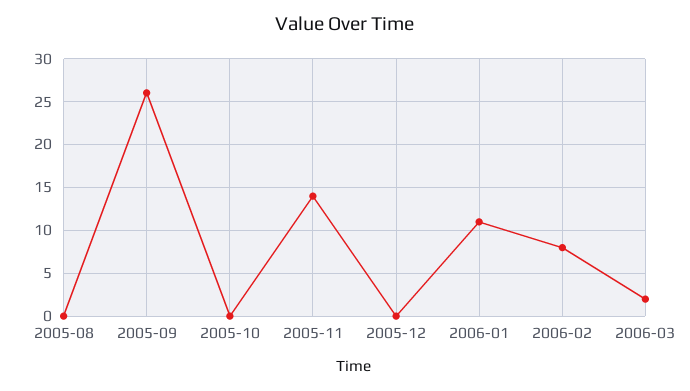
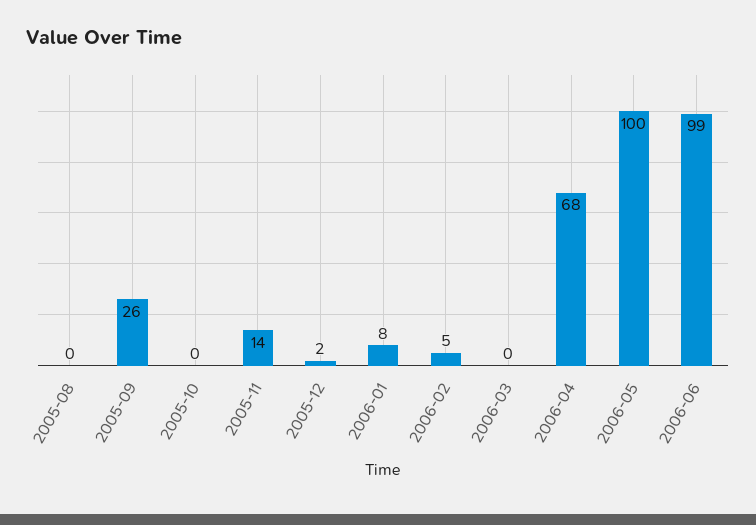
2005-12: 0 -> 2
2006-01: 11 -> 8
2006-02: 8 -> 5
2006-03: 2 -> 0
2006-04: none -> 68
2006-05: none -> 100
2006-06: none -> 99

